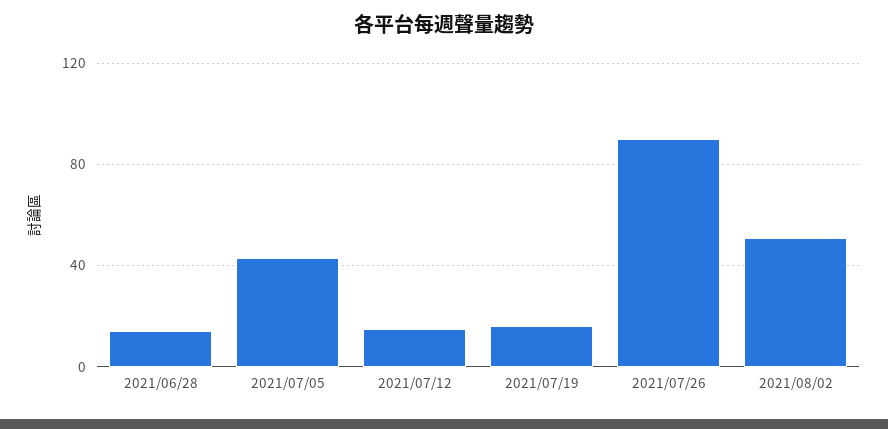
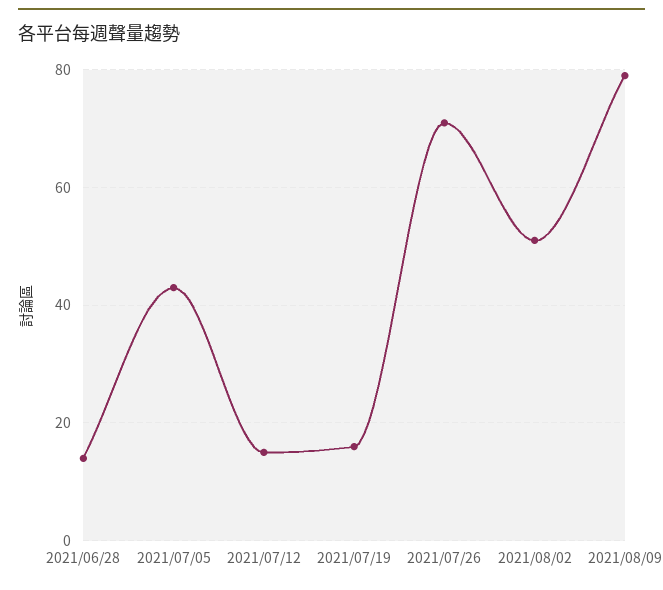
2021/07/26: 90 -> 70
2021/08/09: none -> 80

